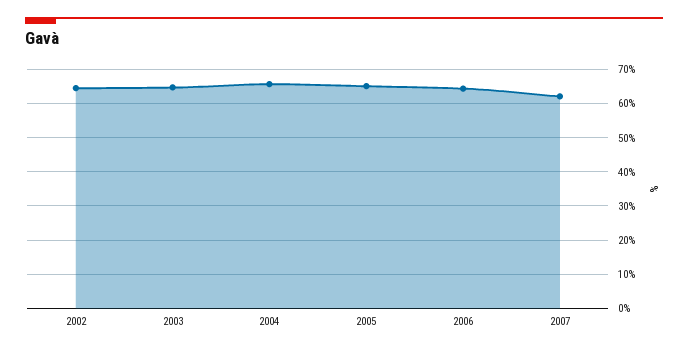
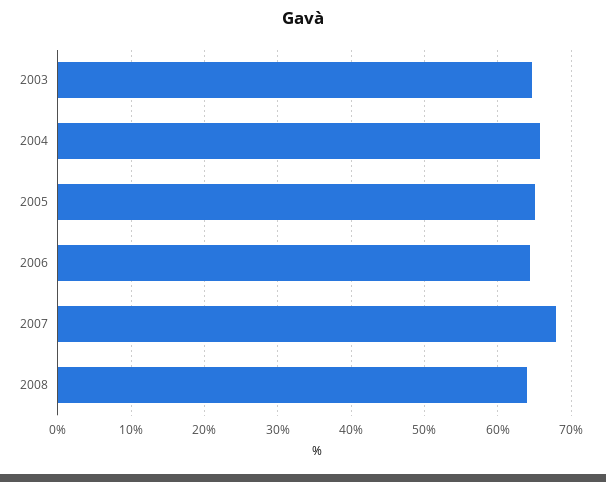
2002: 64 -> none
2007: 62 -> 68
2008: none -> 64

